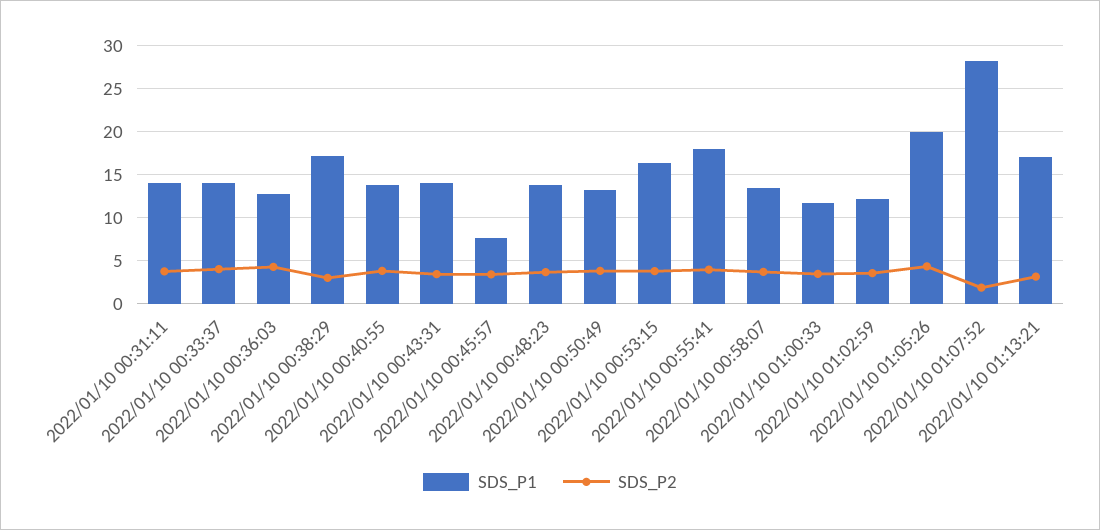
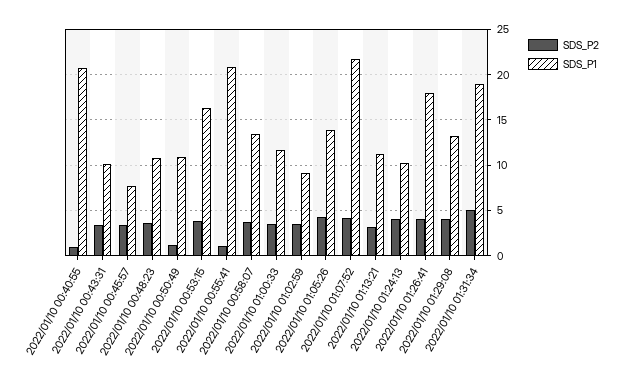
SDS_P1, 2022/01/10 00:31:11: 14 -> none
SDS_P2, 2022/01/10 00:31:11: 4 -> none
SDS_P1, 2022/01/10 00:33:37: 14 -> none
SDS_P2, 2022/01/10 00:33:37: 4 -> none
SDS_P1, 2022/01/10 00:36:03: 13 -> none
SDS_P2, 2022/01/10 00:36:03: 4 -> none
SDS_P1, 2022/01/10 00:38:29: 17 -> none
SDS_P2, 2022/01/10 00:38:29: 3 -> none
SDS_P1, 2022/01/10 00:40:55: 14 -> 21
SDS_P2, 2022/01/10 00:40:55: 4 -> 1
SDS_P1, 2022/01/10 00:43:31: 14 -> 10
SDS_P1, 2022/01/10 00:48:23: 14 -> 11
SDS_P1, 2022/01/10 00:50:49: 13 -> 11
SDS_P2, 2022/01/10 00:50:49: 4 -> 1
SDS_P1, 2022/01/10 00:55:41: 18 -> 21
SDS_P2, 2022/01/10 00:55:41: 4 -> 1
SDS_P1, 2022/01/10 01:02:59: 12 -> 9
SDS_P1, 2022/01/10 01:05:26: 20 -> 14
SDS_P1, 2022/01/10 01:07:52: 28 -> 22
SDS_P2, 2022/01/10 01:07:52: 2 -> 4
SDS_P1, 2022/01/10 01:13:21: 17 -> 11
SDS_P2, 2022/01/10 01:24:13: none -> 4
SDS_P1, 2022/01/10 01:24:13: none -> 10
SDS_P2, 2022/01/10 01:26:41: none -> 4
SDS_P1, 2022/01/10 01:26:41: none -> 18
SDS_P2, 2022/01/10 01:29:08: none -> 4
SDS_P1, 2022/01/10 01:29:08: none -> 13
SDS_P2, 2022/01/10 01:31:34: none -> 5
SDS_P1, 2022/01/10 01:31:34: none -> 19

